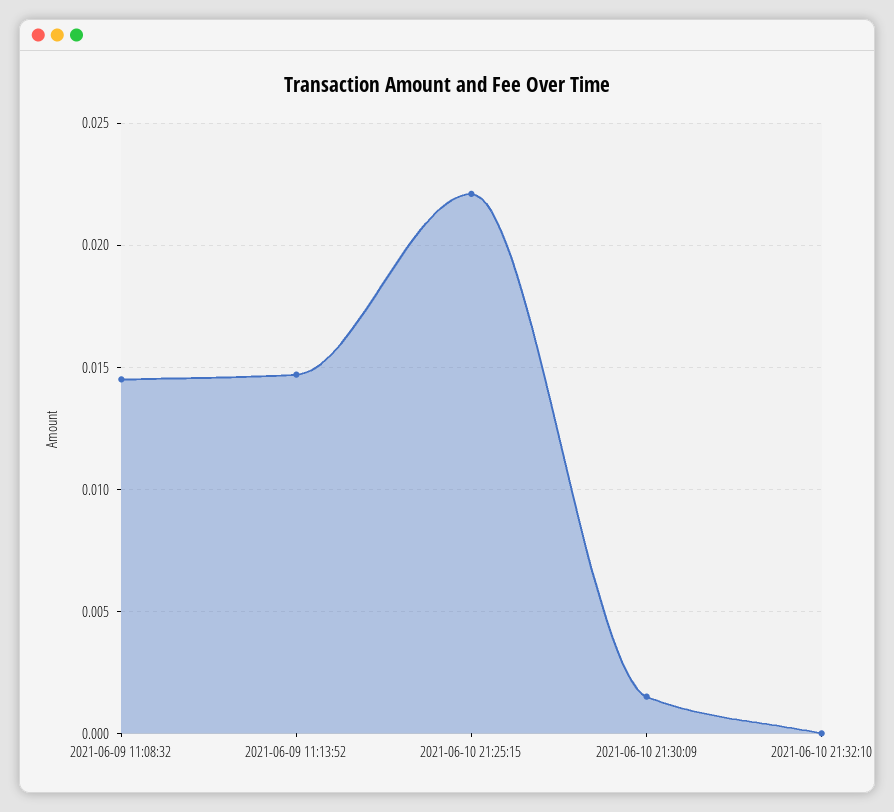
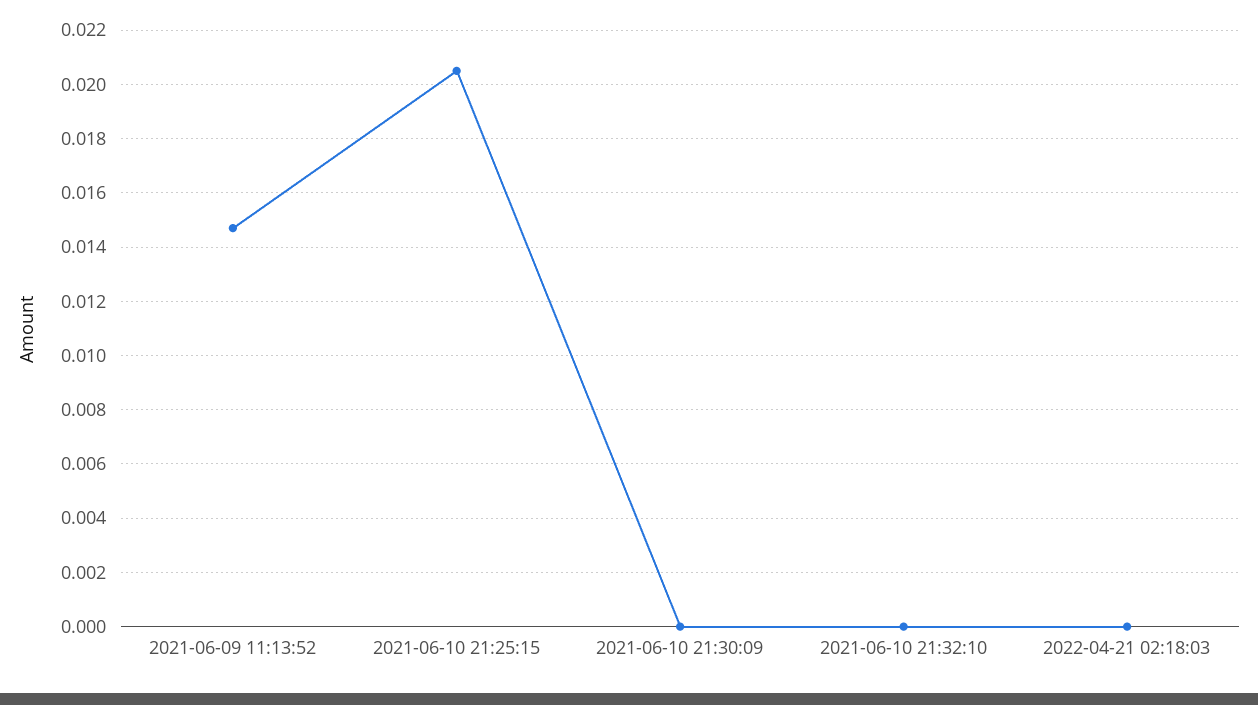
2021-06-09 11:08:32: 0.0145 -> none
2021-06-10 21:25:15: 0.022 -> 0.0205
2021-06-10 21:30:09: 0.0015 -> 0
2022-04-21 02:18:03: none -> 0

